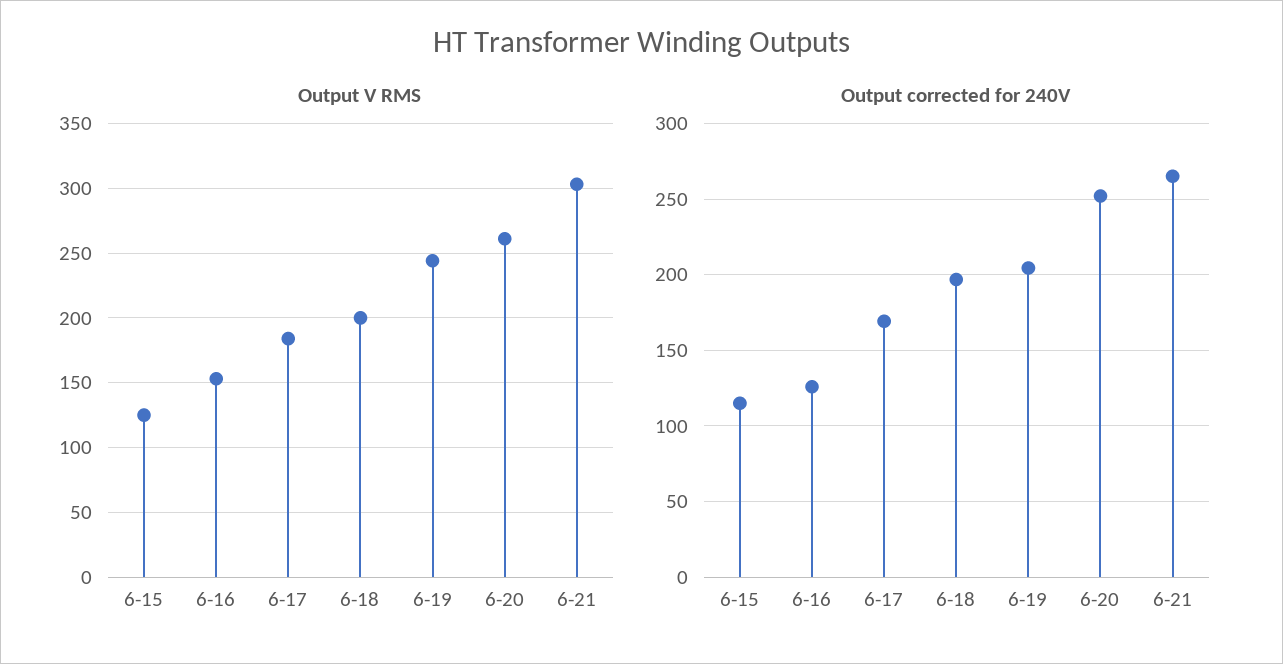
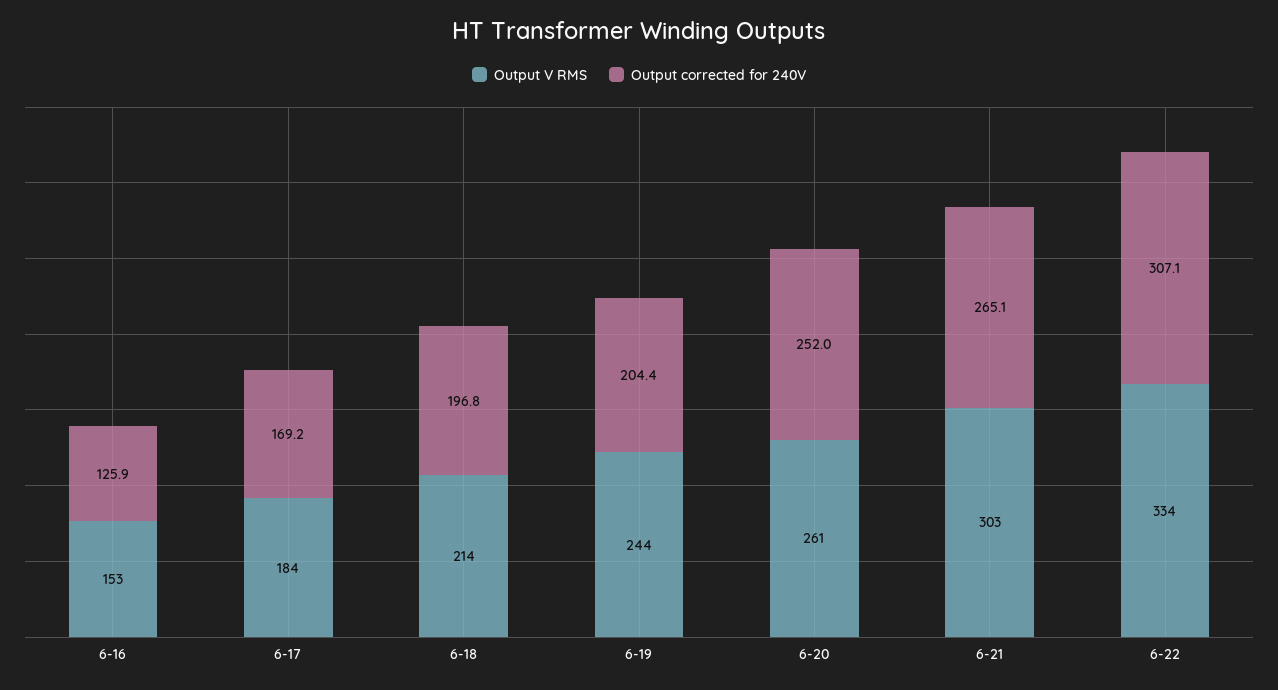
Output V RMS, 6-15: 125 -> none
Output V RMS, 6-18: 200 -> 214
Output corrected for 240V, 6-15: 115 -> none
Output V RMS, 6-22: none -> 334
Output corrected for 240V, 6-22: none -> 307.1

